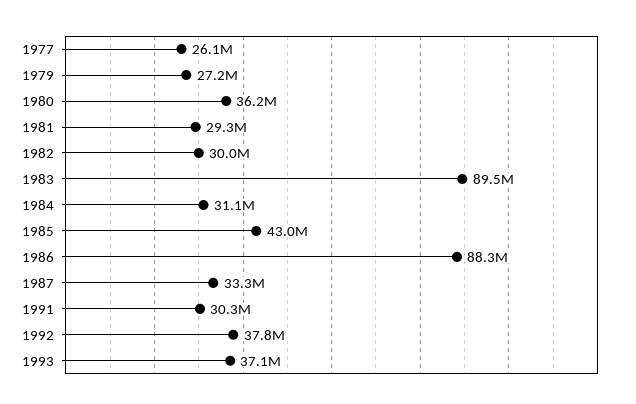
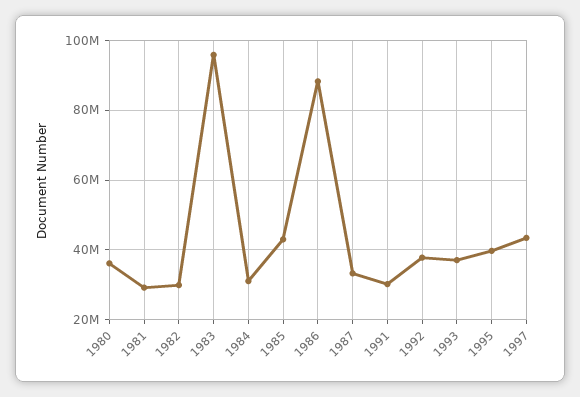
1977: 26100000 -> none
1979: 27200000 -> none
1983: 89500000 -> 96000000
1995: none -> 40000000
1997: none -> 44000000

